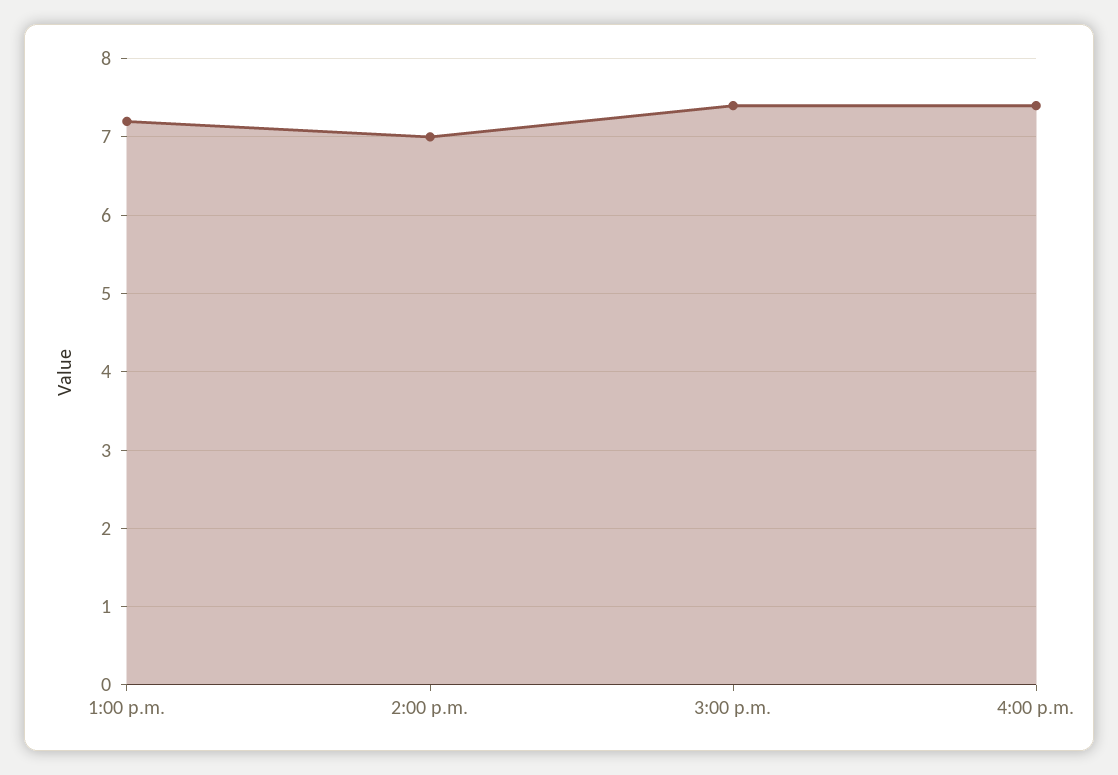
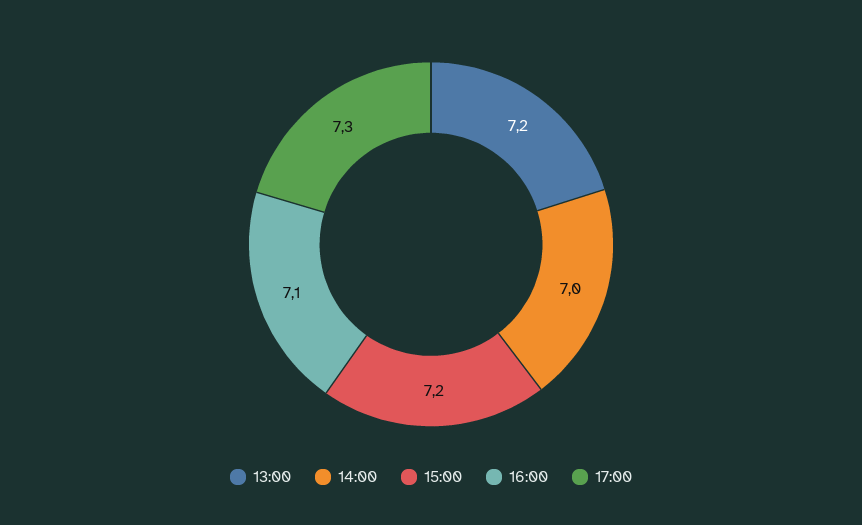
3:00 p.m.: 7.4 -> 7.2
4:00 p.m.: 7.4 -> 7.1
17:00: none -> 7.3

